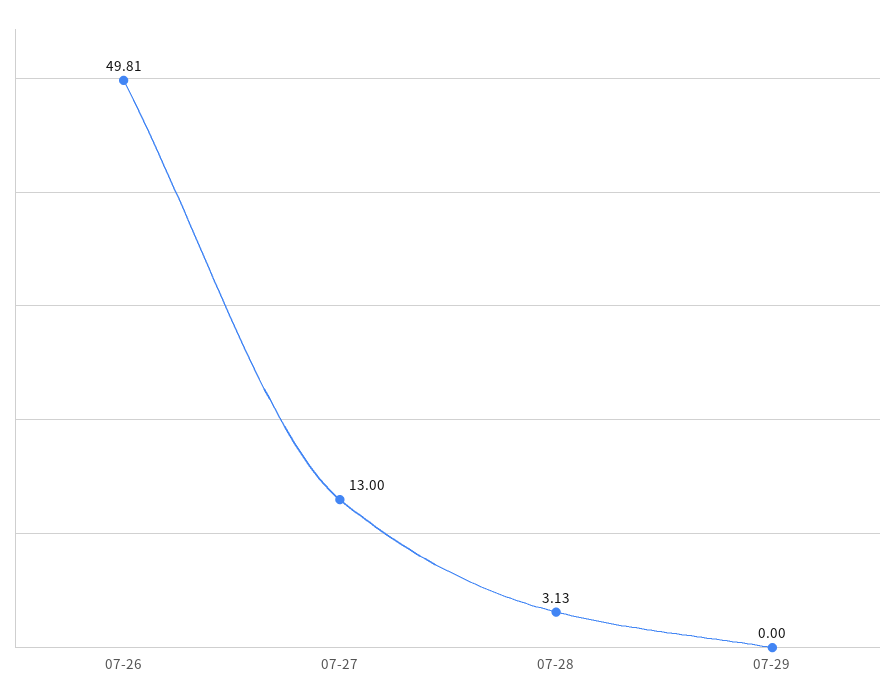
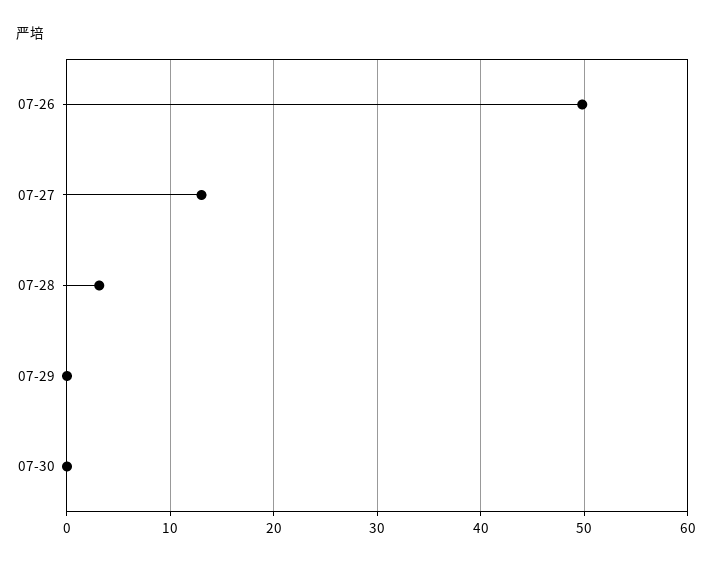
07-30: none -> 0

